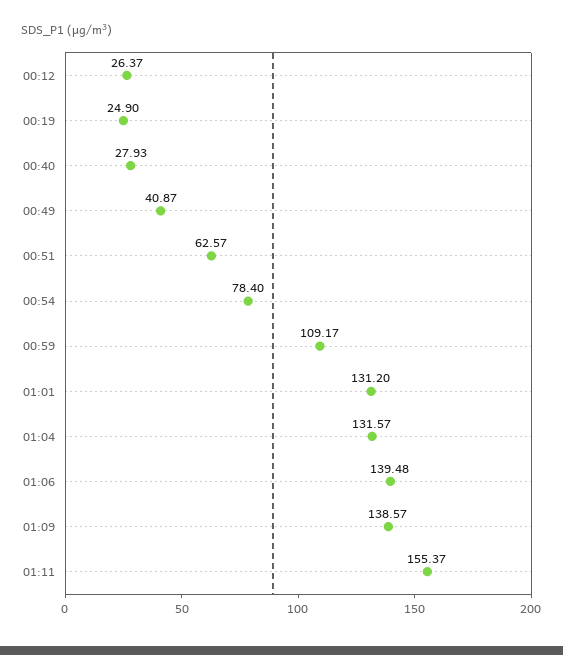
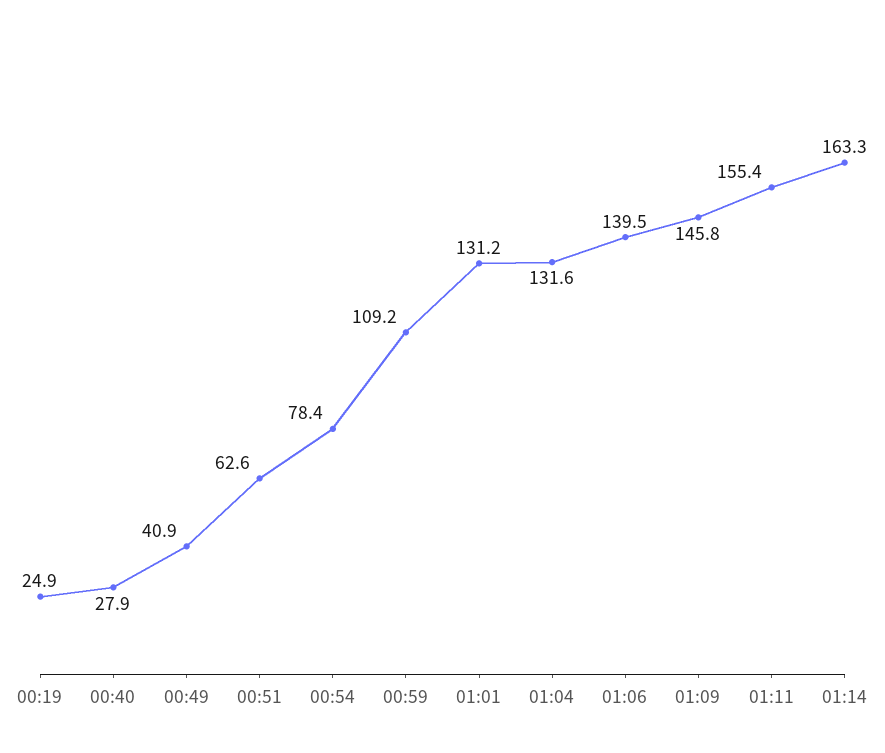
00:12: 26.37 -> none
01:09: 138.57 -> 145.8
01:14: none -> 163.3

